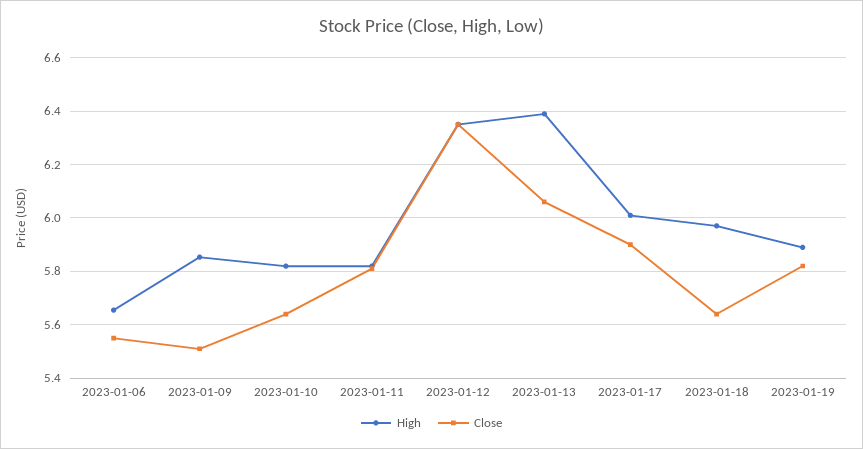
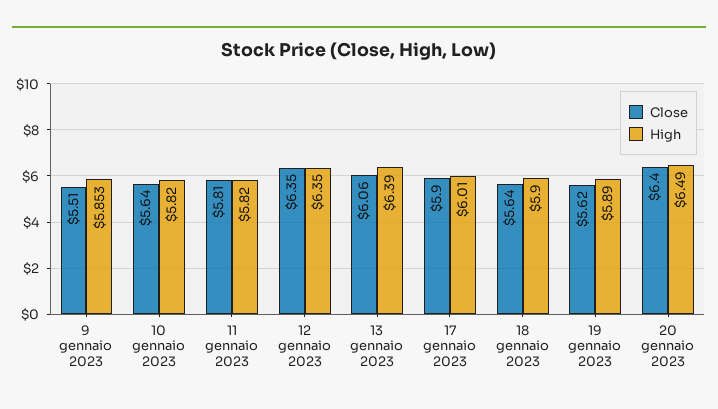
High, 2023-01-06: 5.65 -> none
Close, 2023-01-06: 5.55 -> none
High, 2023-01-18: 5.975 -> 5.9
Close, 2023-01-19: 5.825 -> 5.62
Close, 20 gennaio 2023: none -> 6.4
High, 20 gennaio 2023: none -> 6.49

